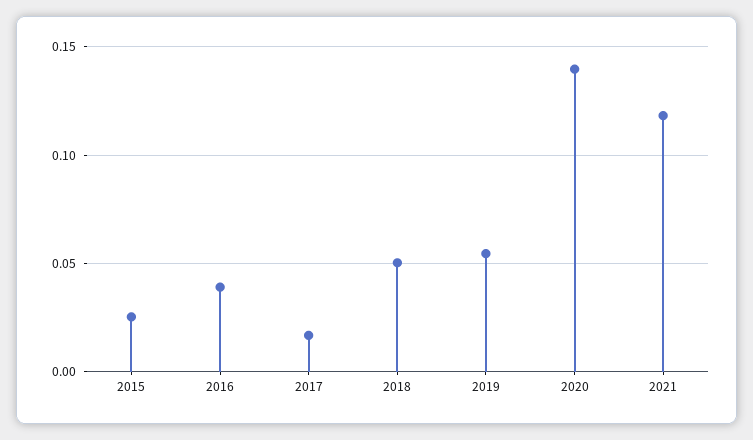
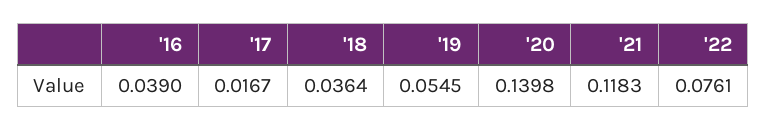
2015: 0.025 -> none
2018: 0.05 -> 0.0364
'22: none -> 0.0761

